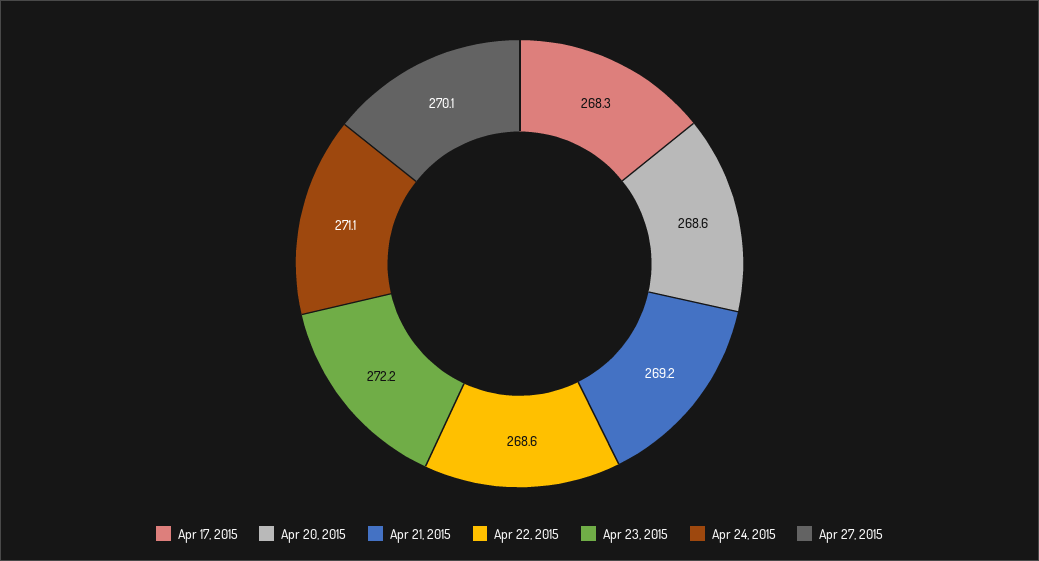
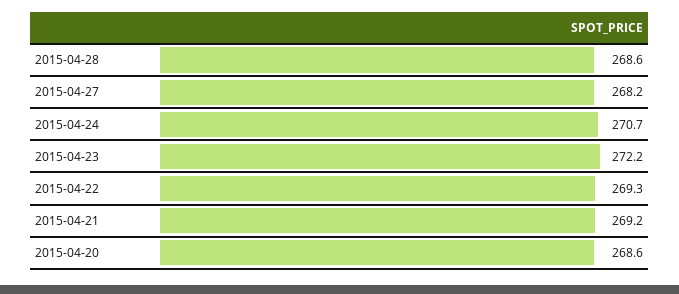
Apr 17, 2015: 268.3 -> none
Apr 22, 2015: 268.6 -> 269.3
Apr 24, 2015: 271.1 -> 270.7
Apr 27, 2015: 270.1 -> 268.2
2015-04-28: none -> 268.6

